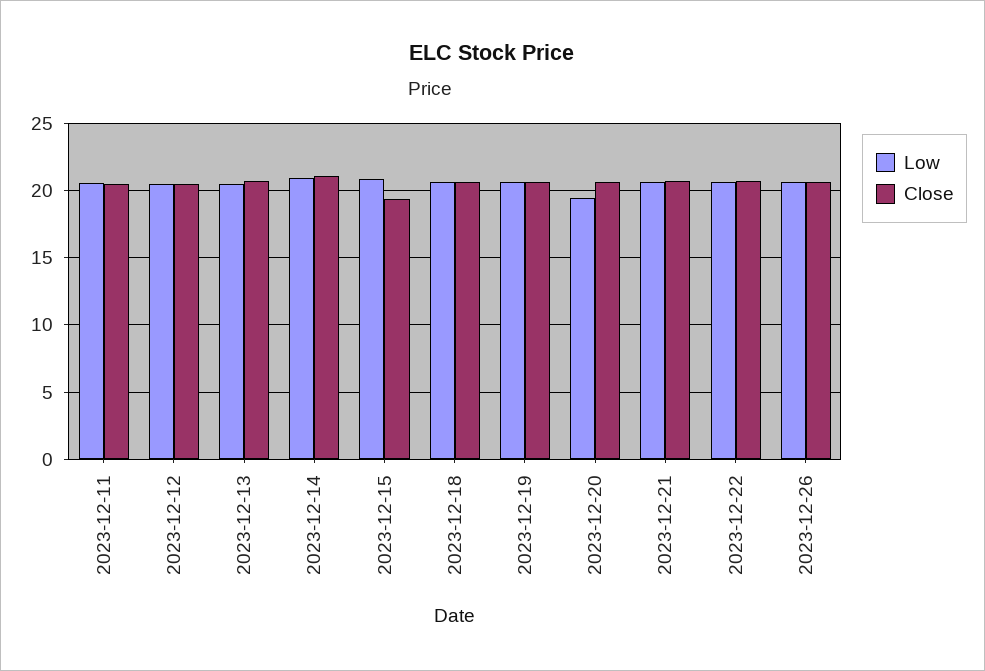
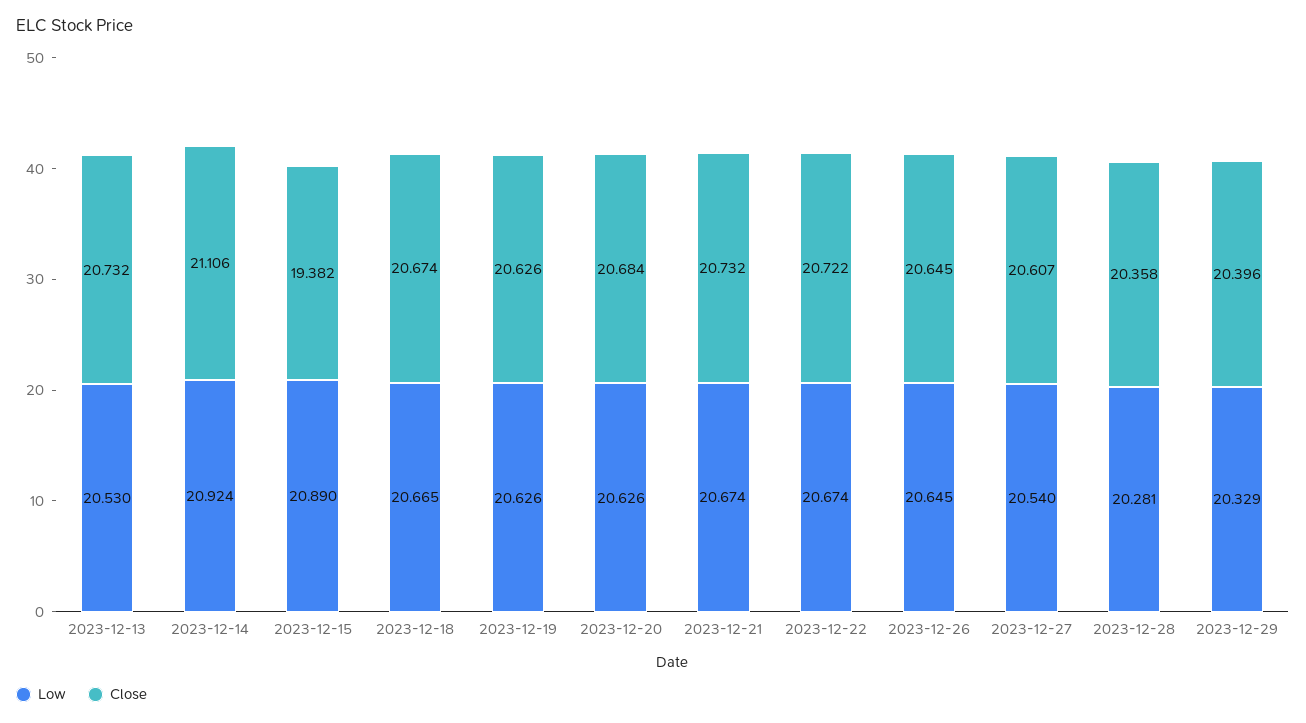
Low, 2023-12-11: 20.5 -> none
Close, 2023-12-11: 20.5 -> none
Low, 2023-12-12: 20.5 -> none
Close, 2023-12-12: 20.5 -> none
Low, 2023-12-20: 19.5 -> 20.626
Low, 2023-12-27: none -> 20.54
Close, 2023-12-27: none -> 20.607
Low, 2023-12-28: none -> 20.281
Close, 2023-12-28: none -> 20.358
Low, 2023-12-29: none -> 20.329
Close, 2023-12-29: none -> 20.396

